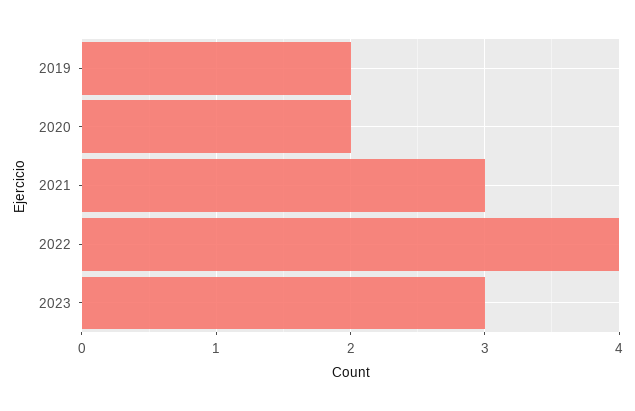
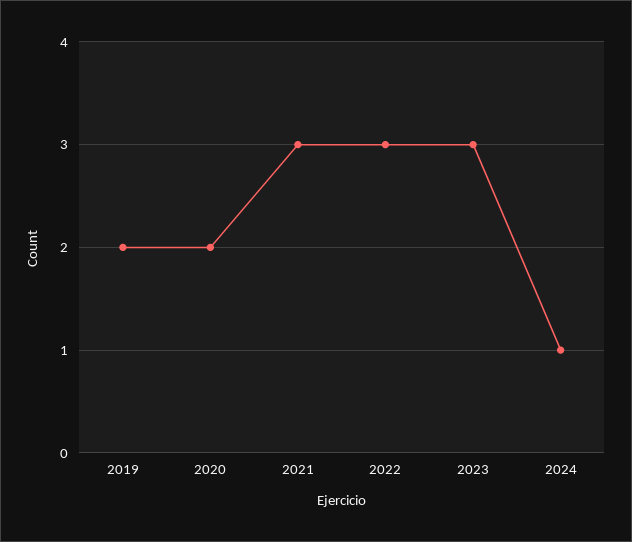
2022: 4 -> 3
2024: none -> 1

